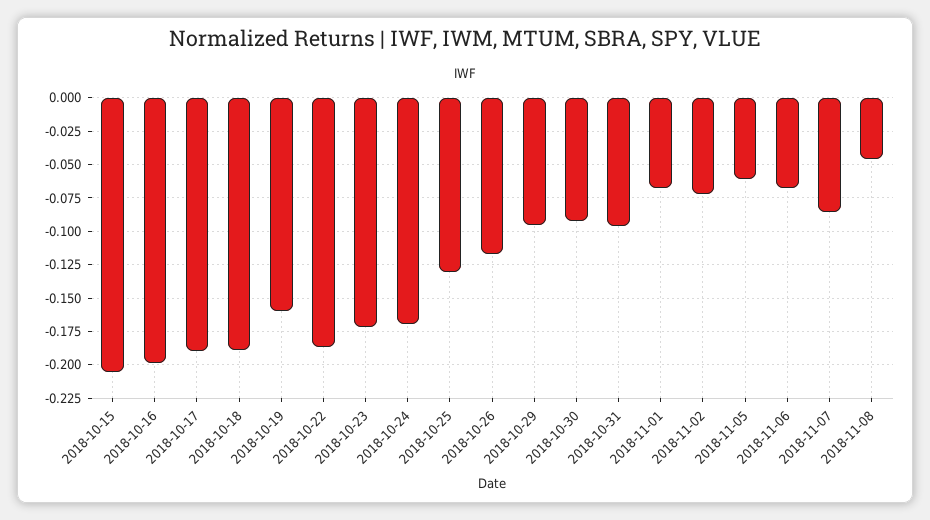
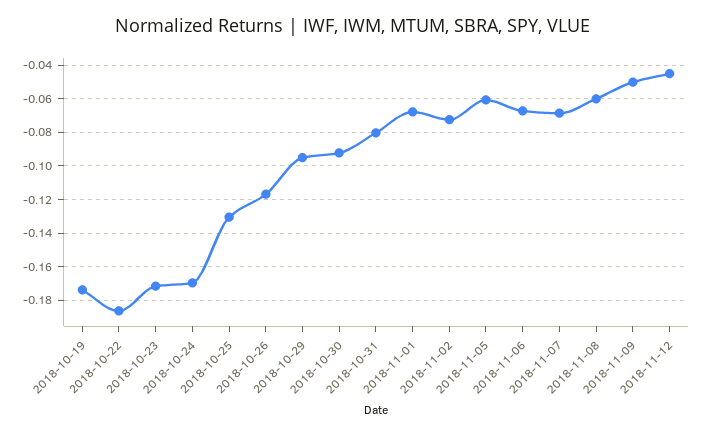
2018-10-15: -0.205 -> none
2018-10-16: -0.2 -> none
2018-10-17: -0.19 -> none
2018-10-18: -0.19 -> none
2018-10-19: -0.16 -> -0.175
2018-10-31: -0.095 -> -0.08
2018-11-07: -0.085 -> -0.07
2018-11-08: -0.045 -> -0.06
2018-11-09: none -> -0.05
2018-11-12: none -> -0.045

